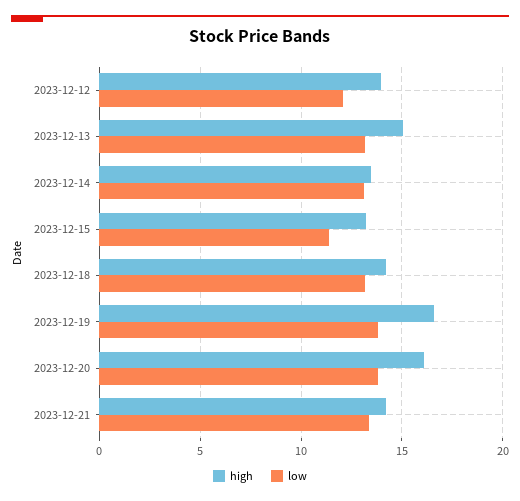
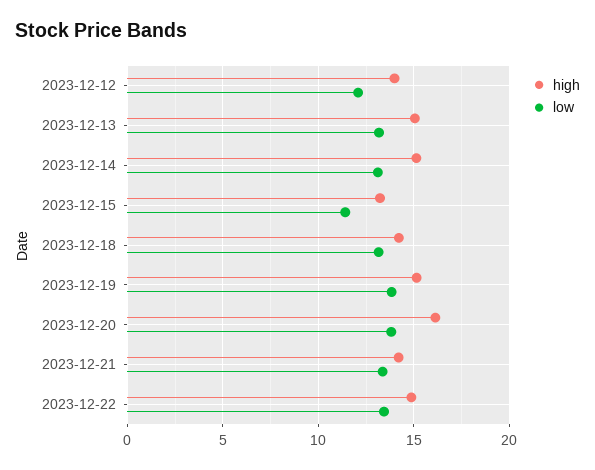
high, 2023-12-14: 13.5 -> 15
high, 2023-12-19: 16.5 -> 15
high, 2023-12-22: none -> 15
low, 2023-12-22: none -> 13.5

